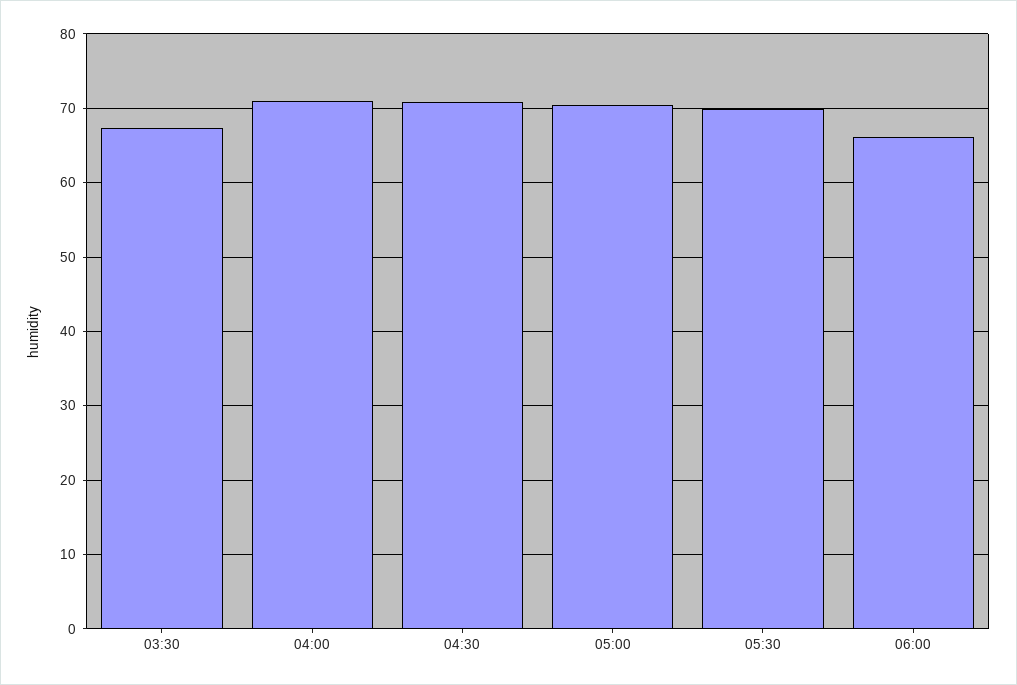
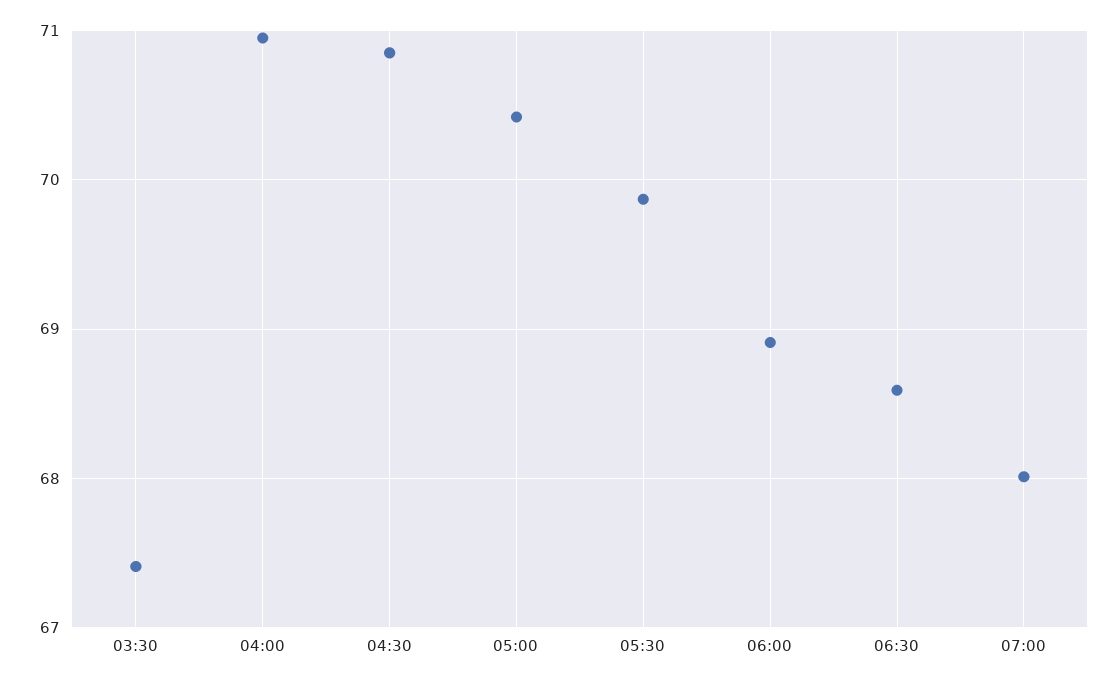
06:00: 66 -> 68.9
06:30: none -> 68.6
07:00: none -> 68

